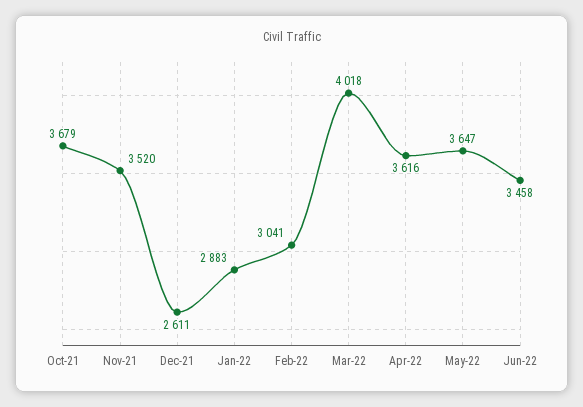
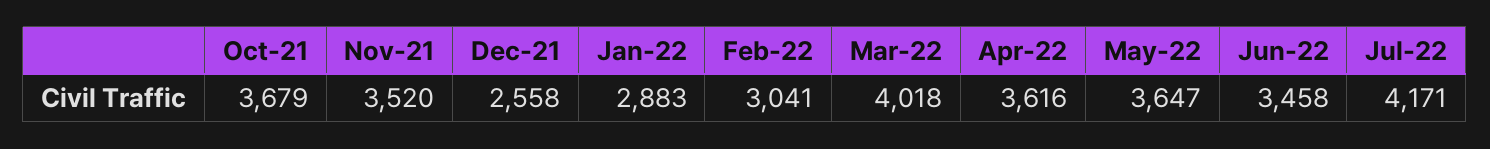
Dec-21: 2611 -> 2558
Jul-22: none -> 4171

